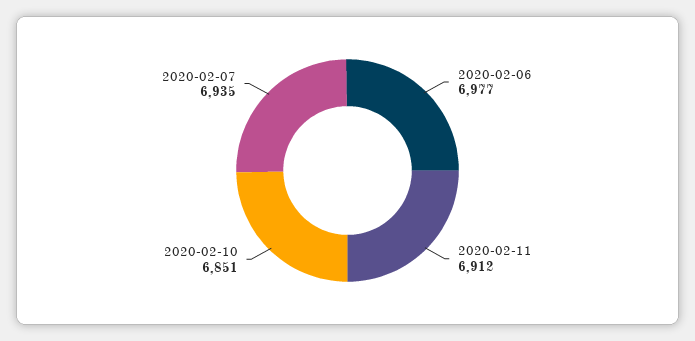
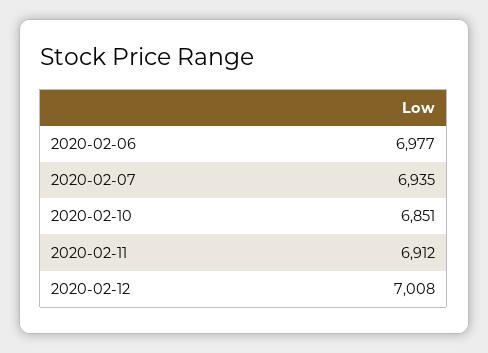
2020-02-12: none -> 7008

